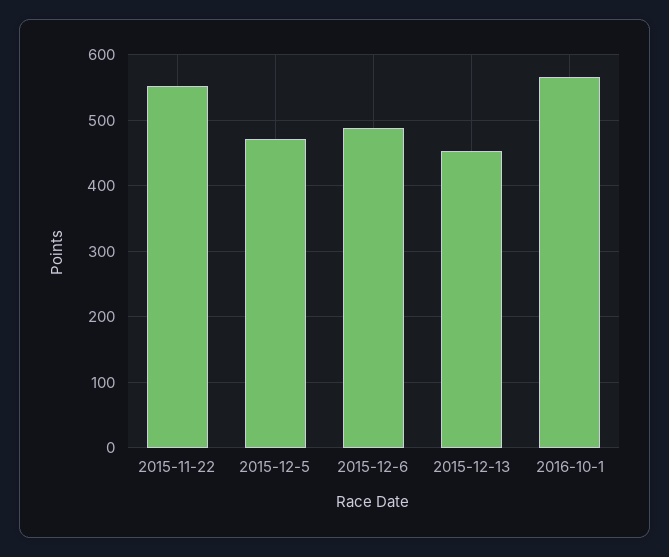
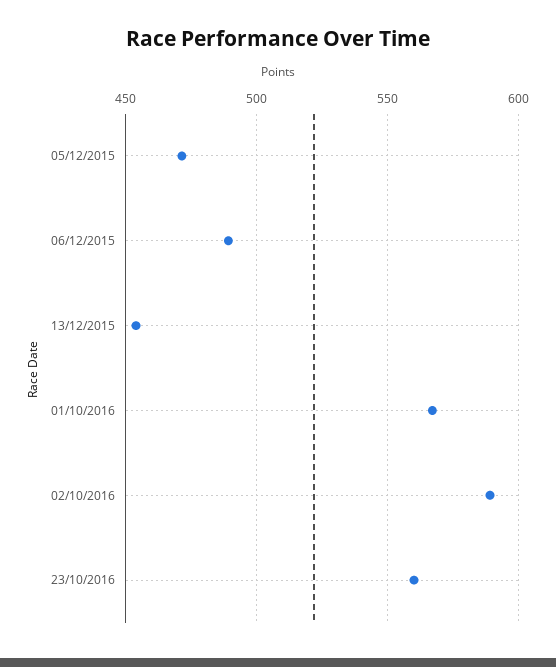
2015-11-22: 550 -> none
02/10/2016: none -> 590
23/10/2016: none -> 560

